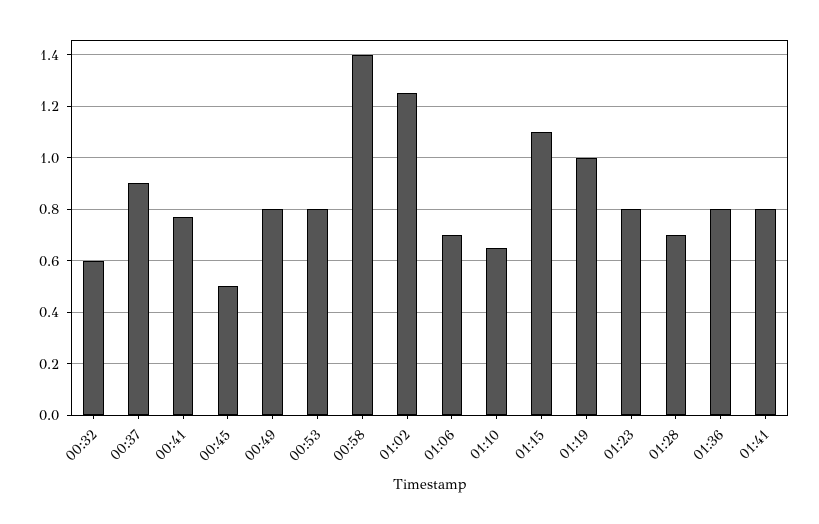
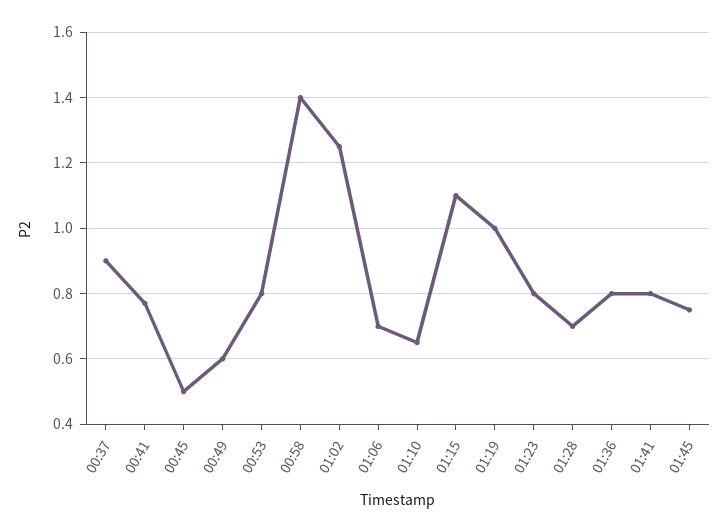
00:32: 0.6 -> none
00:49: 0.8 -> 0.6
01:45: none -> 0.75

